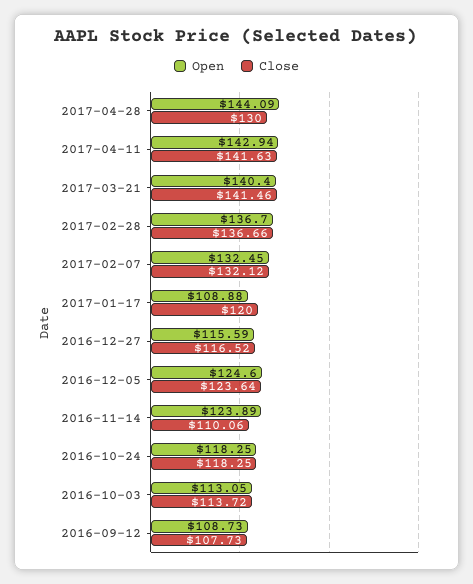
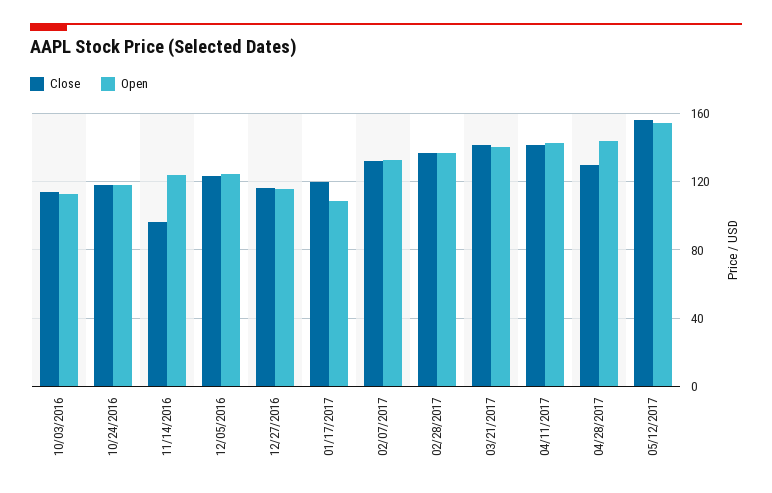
Close, 2016-11-14: 110.06 -> 95
Open, 2016-09-12: 108.73 -> none
Close, 2016-09-12: 107.73 -> none
Close, 05/12/2017: none -> 155
Open, 05/12/2017: none -> 155

